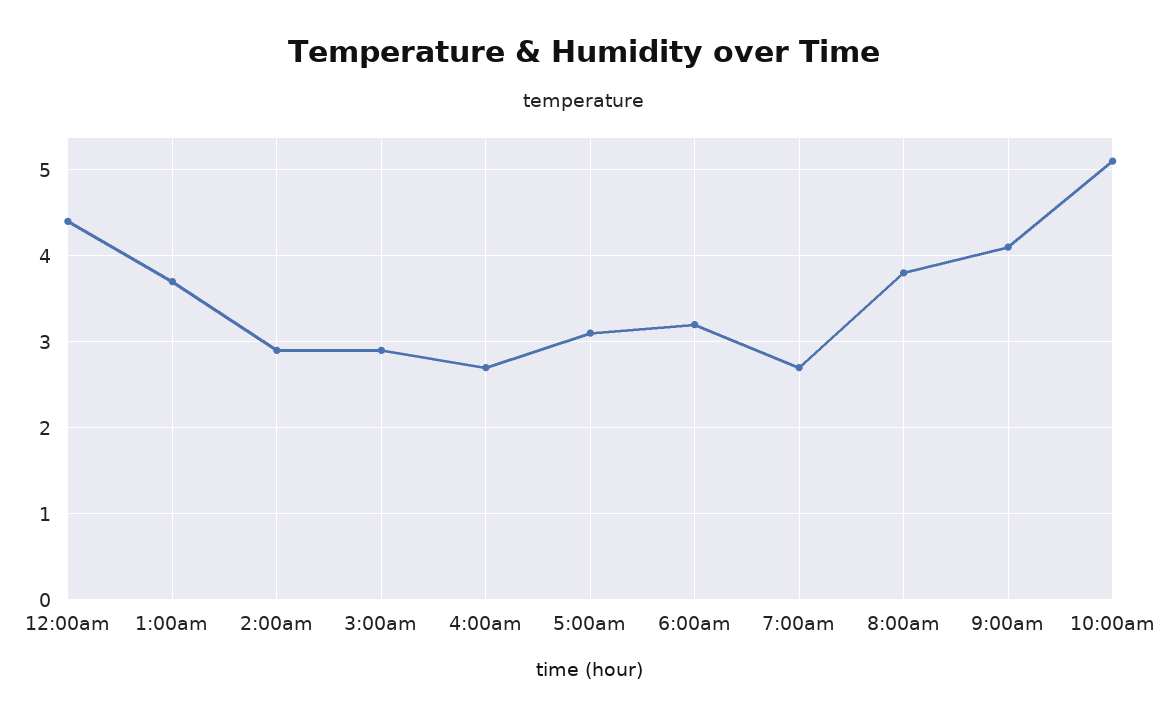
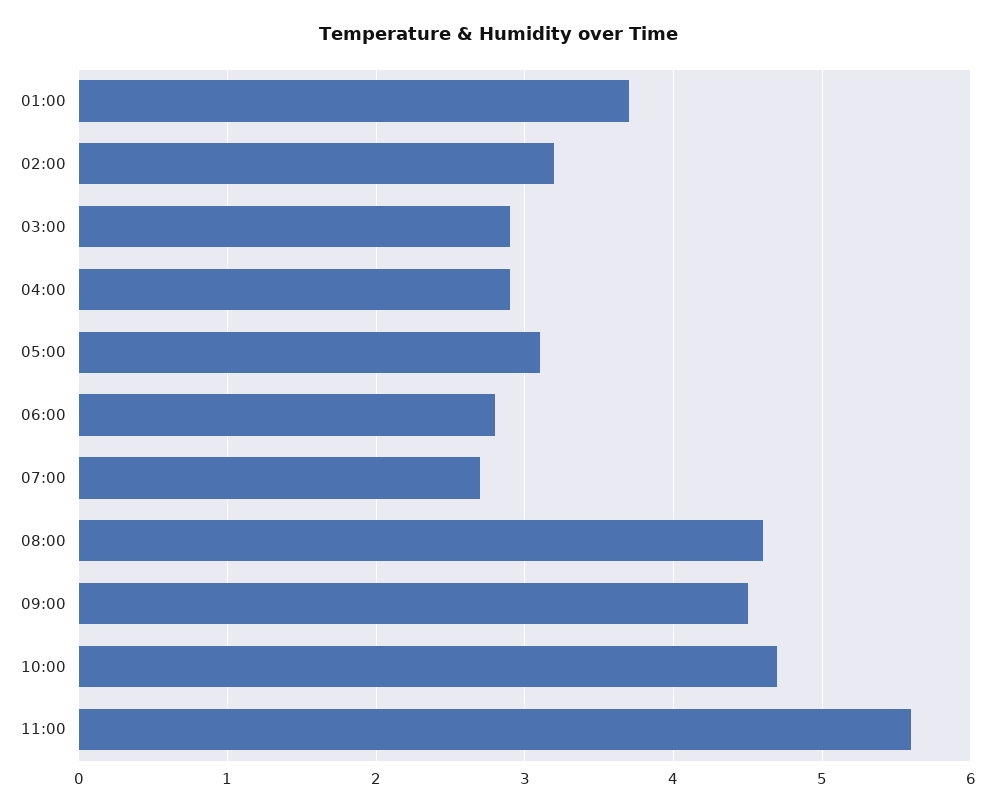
12:00am: 4.4 -> none
2:00am: 2.9 -> 3.2
4:00am: 2.7 -> 2.9
6:00am: 3.2 -> 2.8
8:00am: 3.8 -> 4.6
9:00am: 4.1 -> 4.5
10:00am: 5.1 -> 4.7
11:00: none -> 5.6

